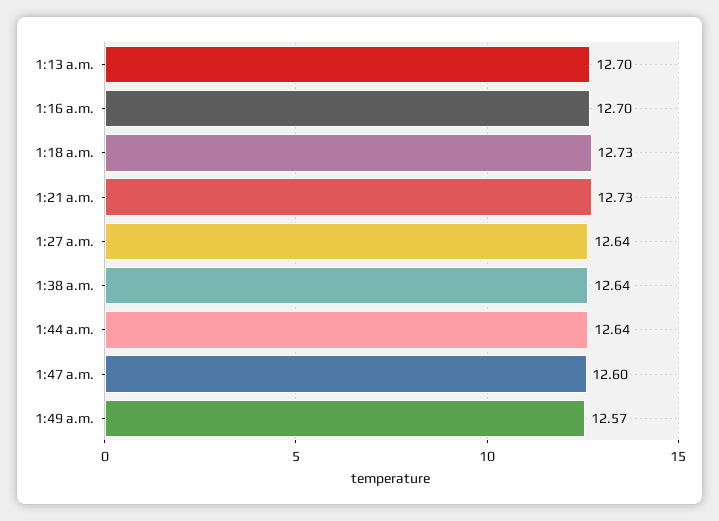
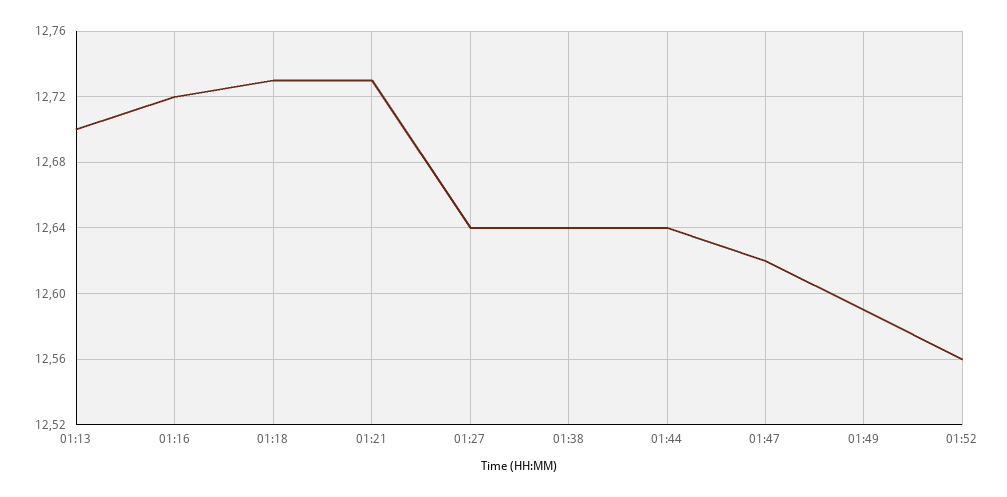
1:16 a.m.: 12.7 -> 12.72
1:47 a.m.: 12.6 -> 12.62
1:49 a.m.: 12.57 -> 12.59
01:52: none -> 12.56

